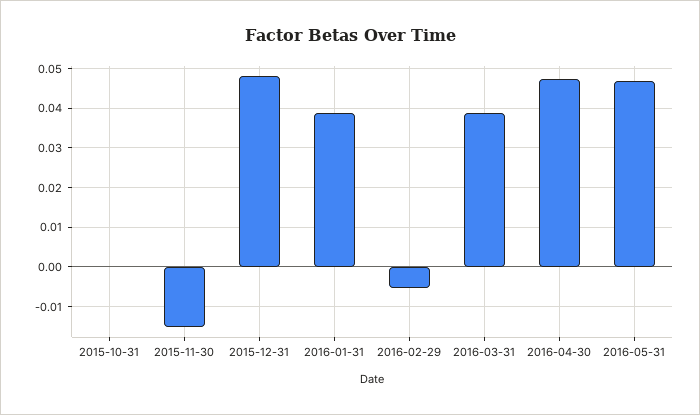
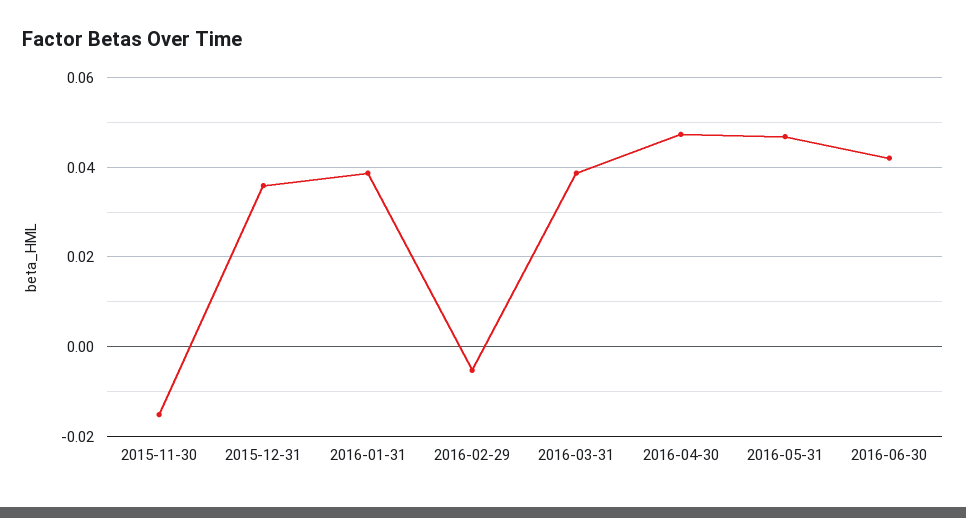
2015-10-31: 0 -> none
2015-12-31: 0.048 -> 0.036
2016-06-30: none -> 0.042

